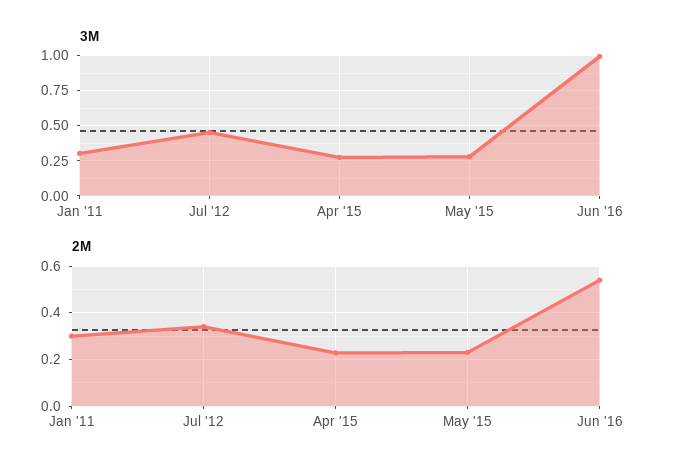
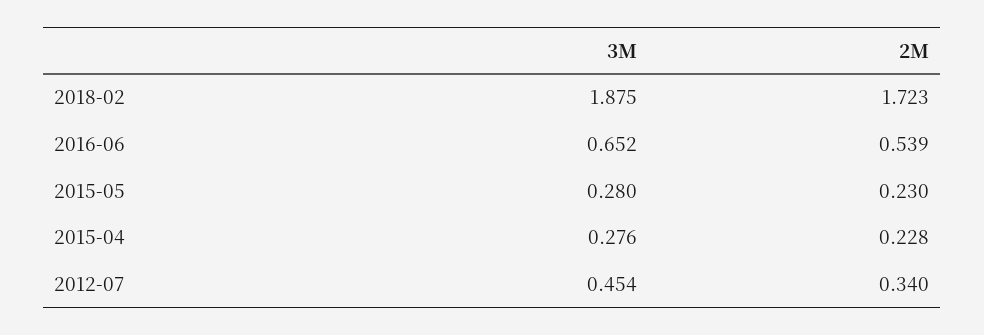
3M, Jan '11: 0.3 -> none
3M, Jun '16: 1 -> 0.652
2M, Jan '11: 0.3 -> none
3M, 2018-02: none -> 1.875
2M, 2018-02: none -> 1.723

